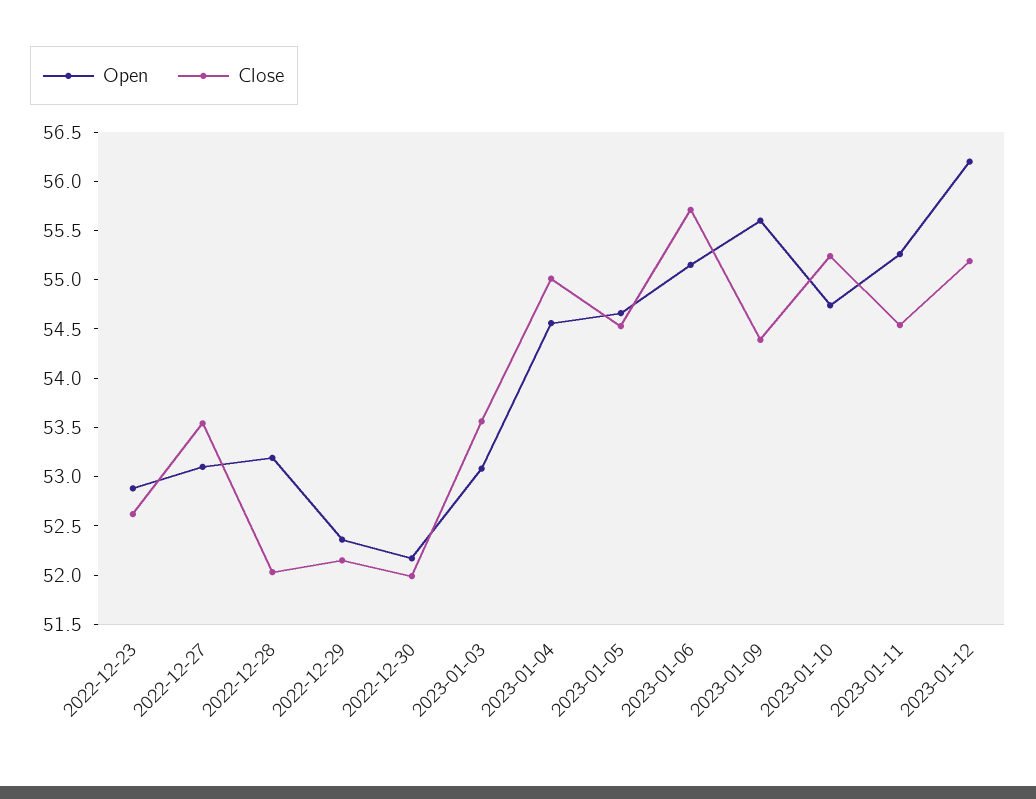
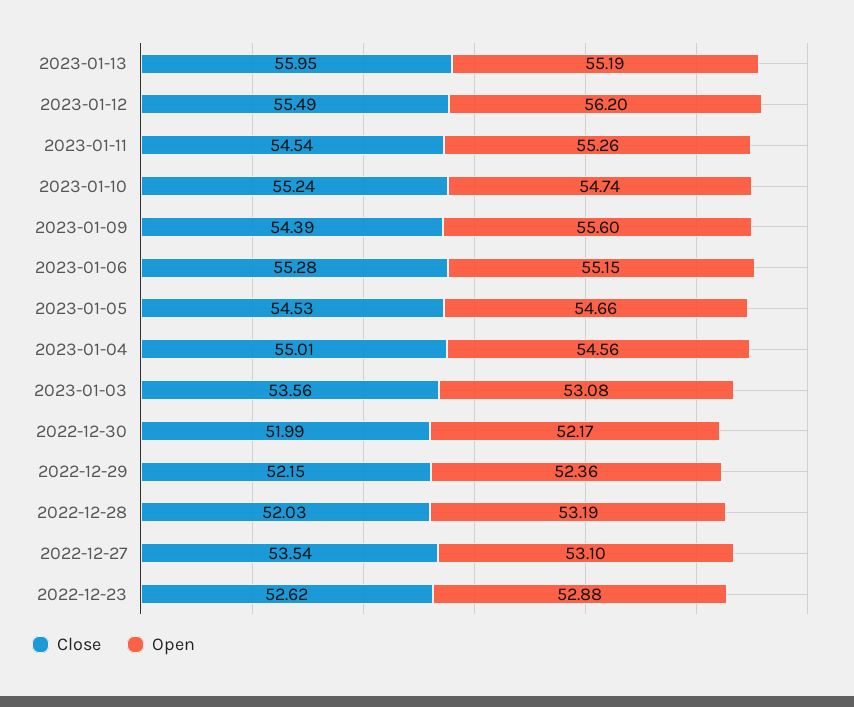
Close, 2023-01-06: 55.7 -> 55.28
Close, 2023-01-12: 55.2 -> 55.49
Close, 2023-01-13: none -> 55.95
Open, 2023-01-13: none -> 55.19

